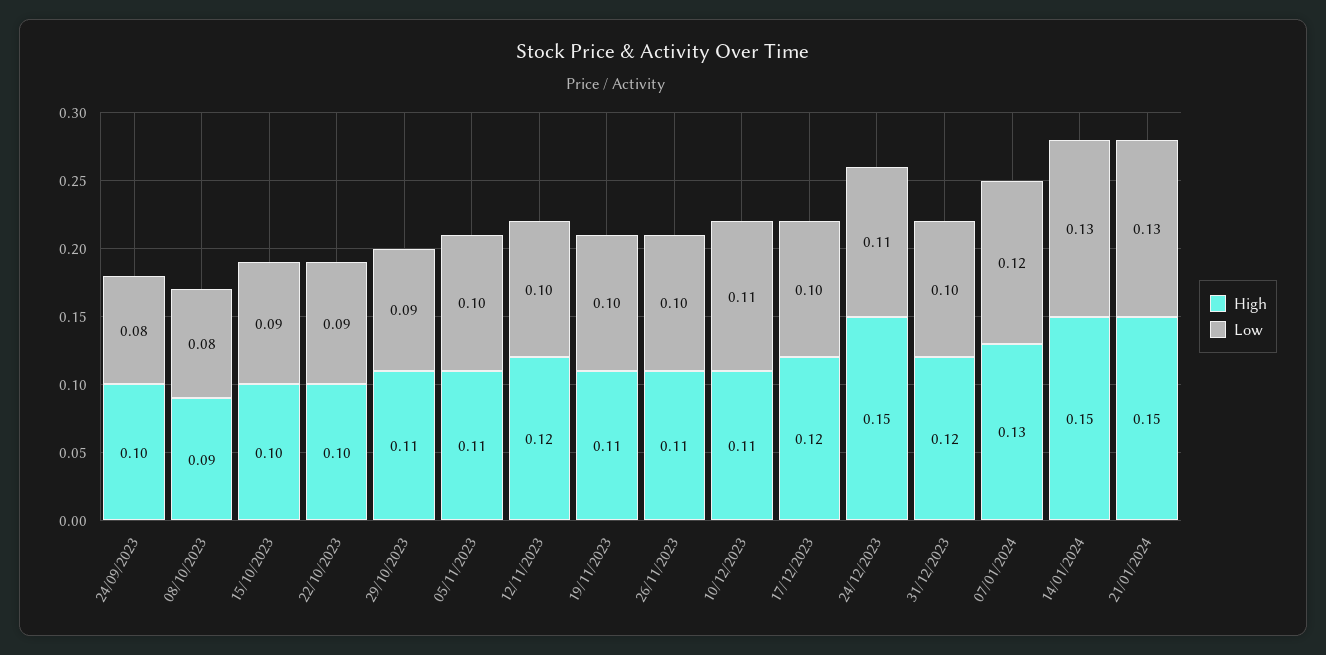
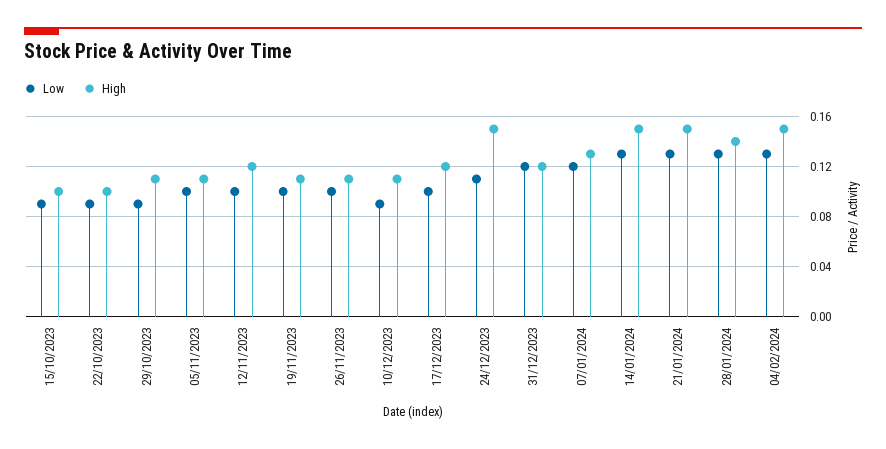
High, 24/09/2023: 0.1 -> none
Low, 24/09/2023: 0.08 -> none
High, 08/10/2023: 0.09 -> none
Low, 08/10/2023: 0.08 -> none
Low, 10/12/2023: 0.11 -> 0.09
Low, 31/12/2023: 0.1 -> 0.12
Low, 28/01/2024: none -> 0.13
High, 28/01/2024: none -> 0.14
Low, 04/02/2024: none -> 0.13
High, 04/02/2024: none -> 0.15

